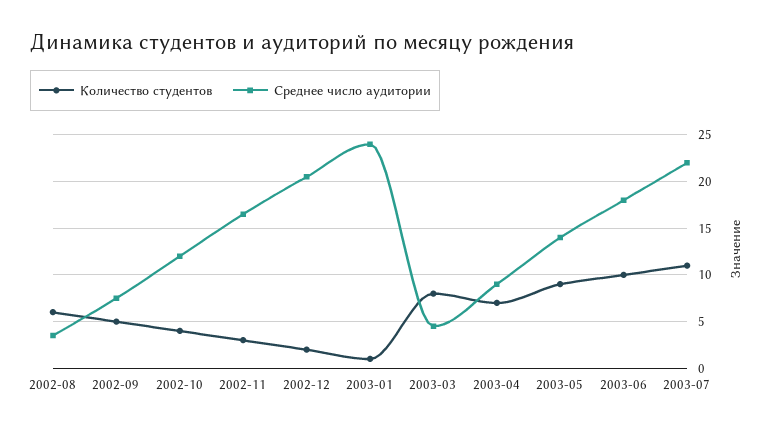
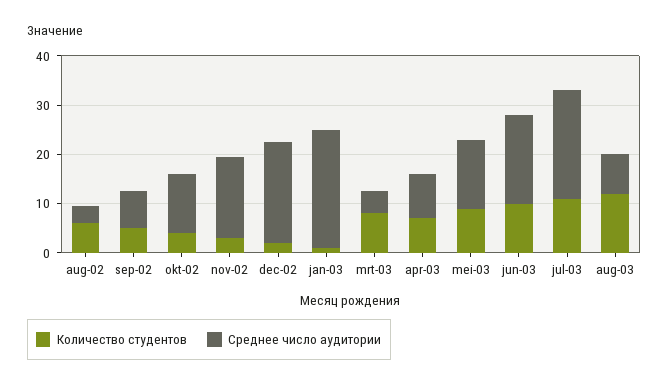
Количество студентов, aug-03: none -> 12
Среднее число аудитории, aug-03: none -> 8

